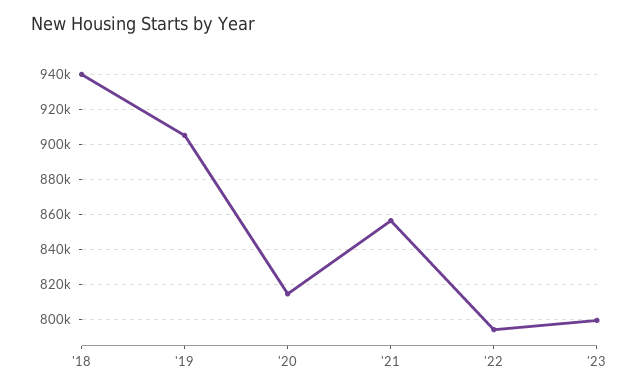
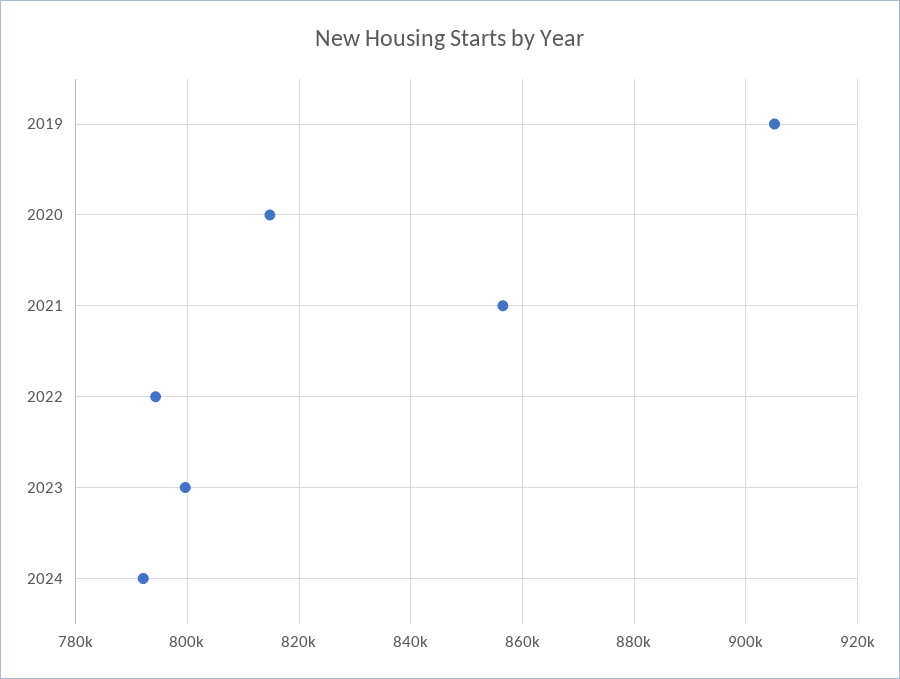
'18: 940000 -> none
2024: none -> 792000

